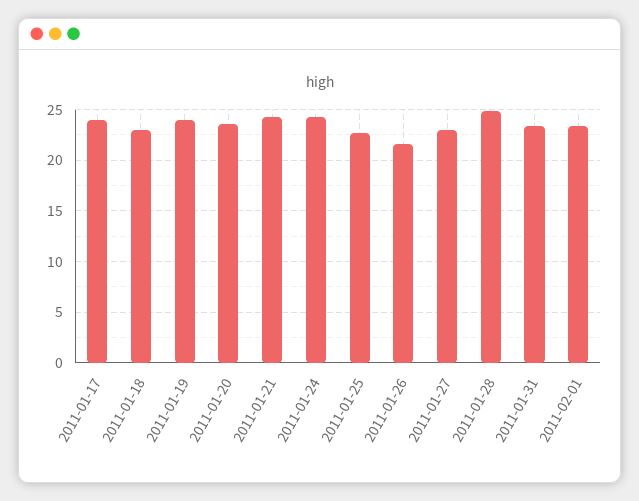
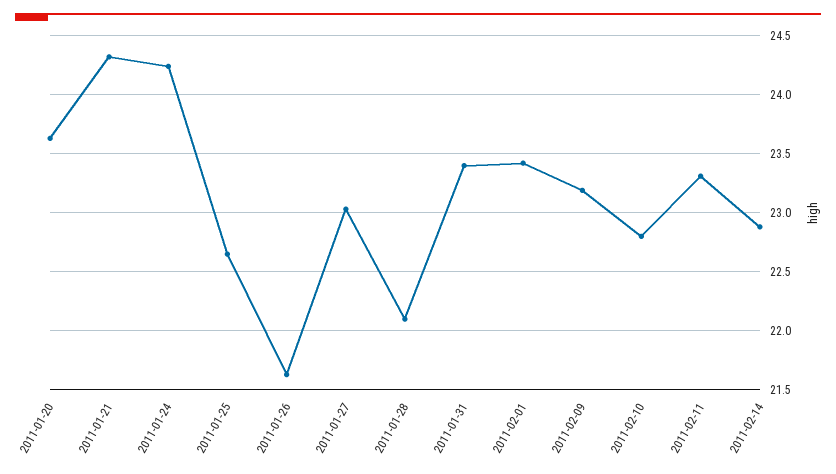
2011-01-17: 24 -> none
2011-01-18: 23 -> none
2011-01-19: 24 -> none
2011-01-28: 25 -> 22.1
2011-02-09: none -> 23.2
2011-02-10: none -> 22.8
2011-02-11: none -> 23.3
2011-02-14: none -> 22.9

